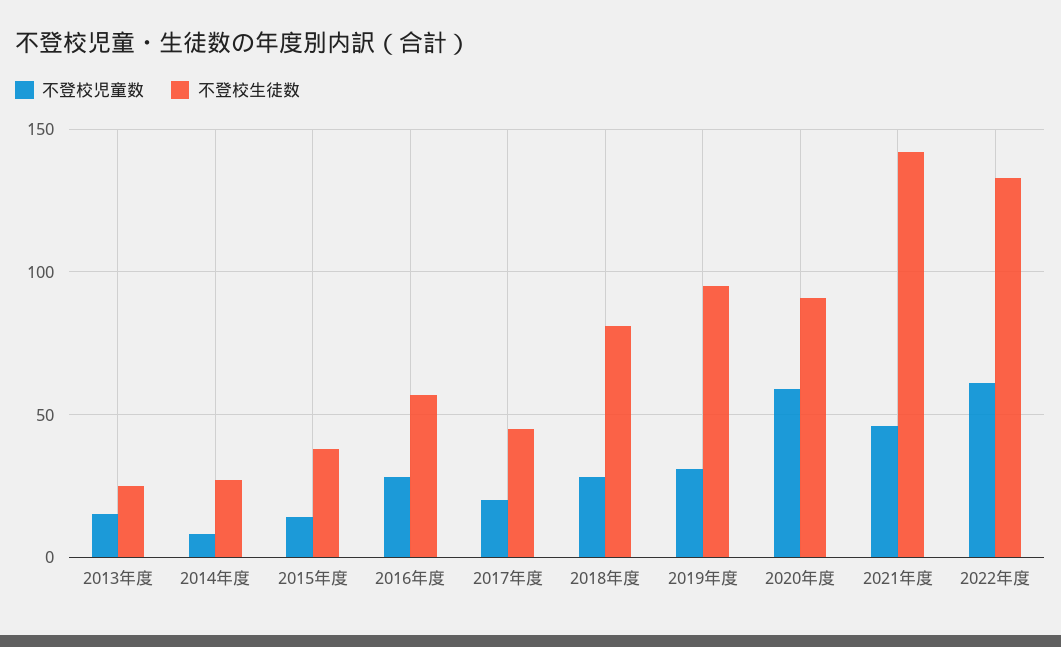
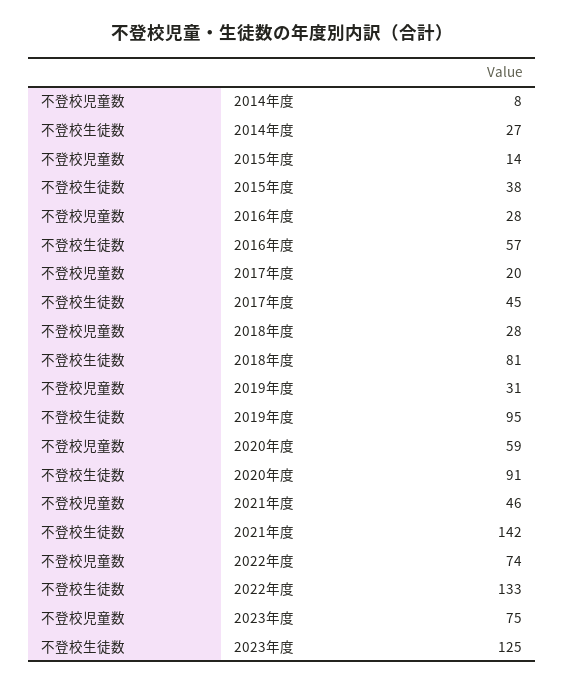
不登校児童数, 2013年度: 15 -> none
不登校生徒数, 2013年度: 25 -> none
不登校児童数, 2022年度: 60 -> 74
不登校児童数, 2023年度: none -> 75
不登校生徒数, 2023年度: none -> 125

